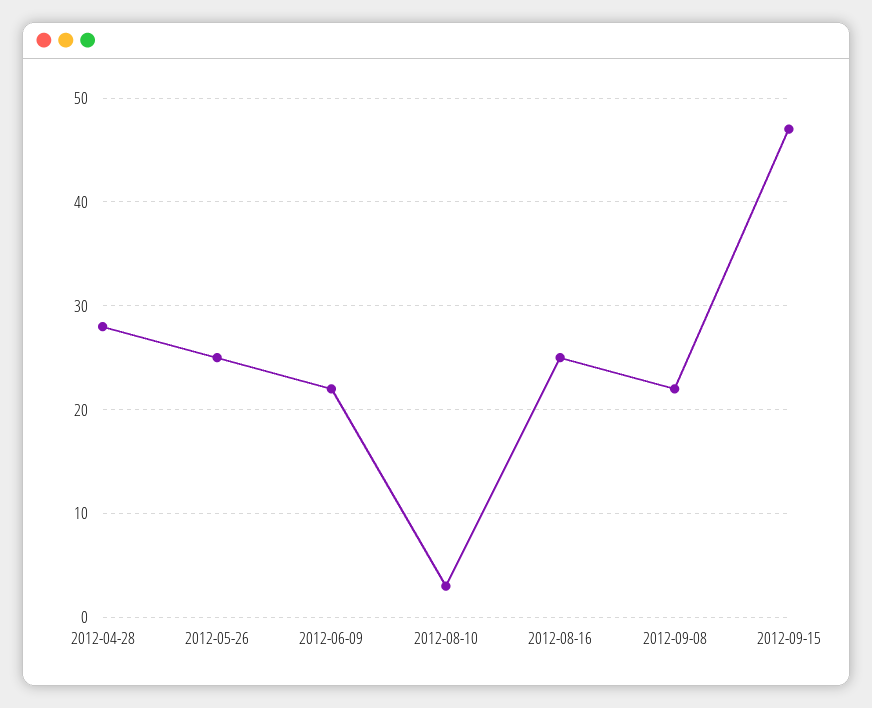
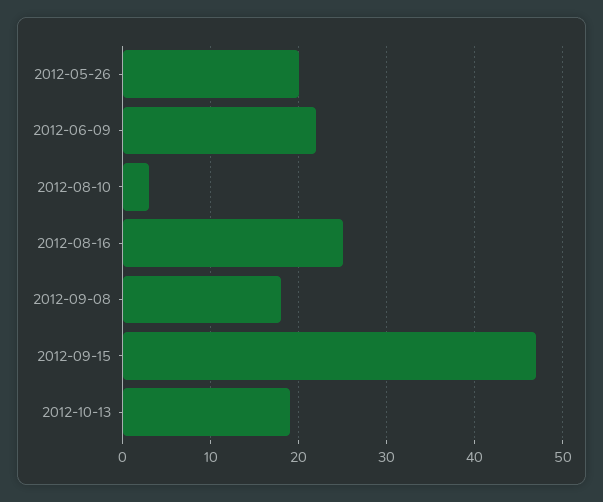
2012-04-28: 28 -> none
2012-05-26: 25 -> 20
2012-09-08: 22 -> 18
2012-10-13: none -> 19

